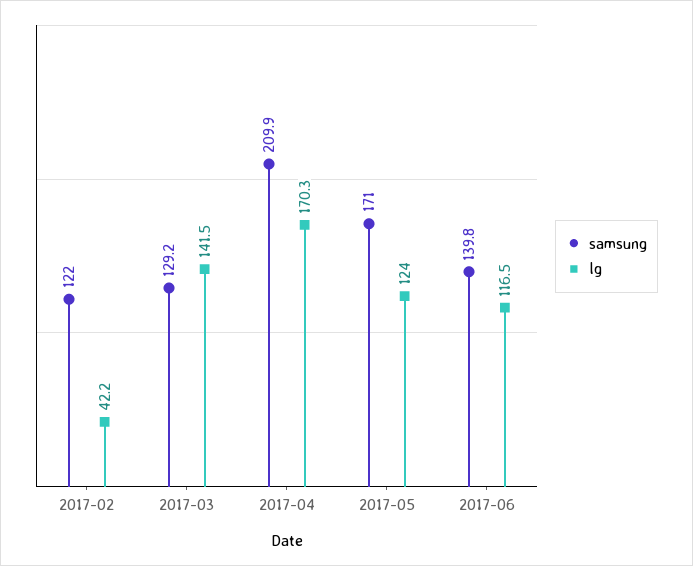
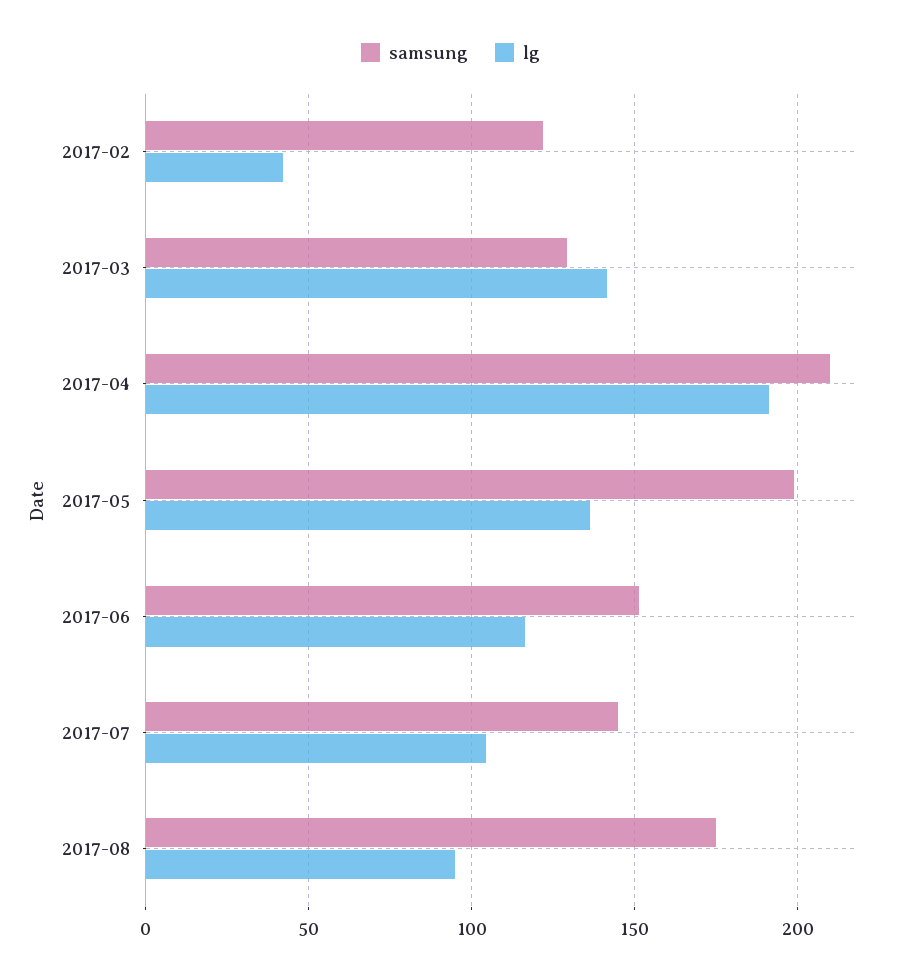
lg, 2017-04: 170.3 -> 190
samsung, 2017-05: 171 -> 200
lg, 2017-05: 124 -> 135
samsung, 2017-06: 139.8 -> 150
samsung, 2017-07: none -> 145
lg, 2017-07: none -> 105
samsung, 2017-08: none -> 175
lg, 2017-08: none -> 95

